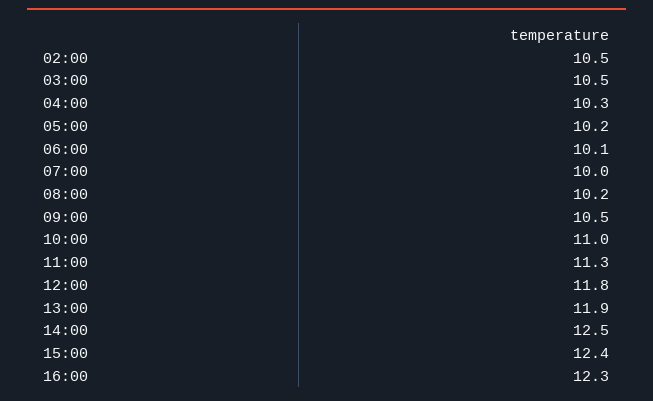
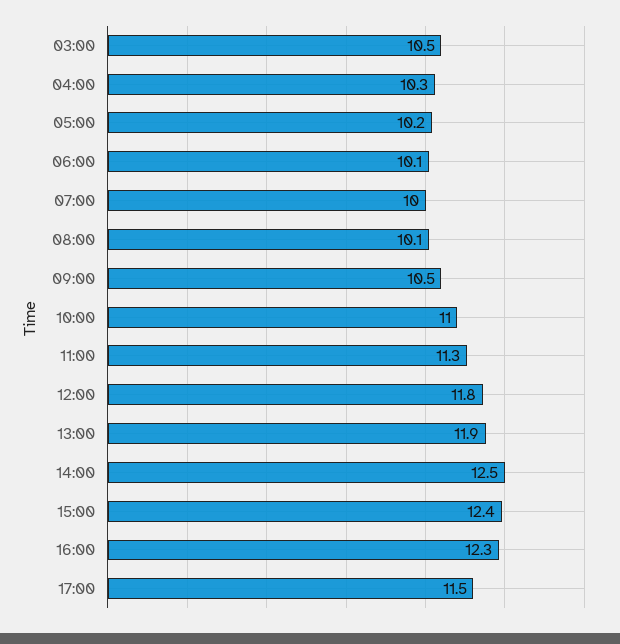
02:00: 10.5 -> none
08:00: 10.2 -> 10.1
17:00: none -> 11.5

